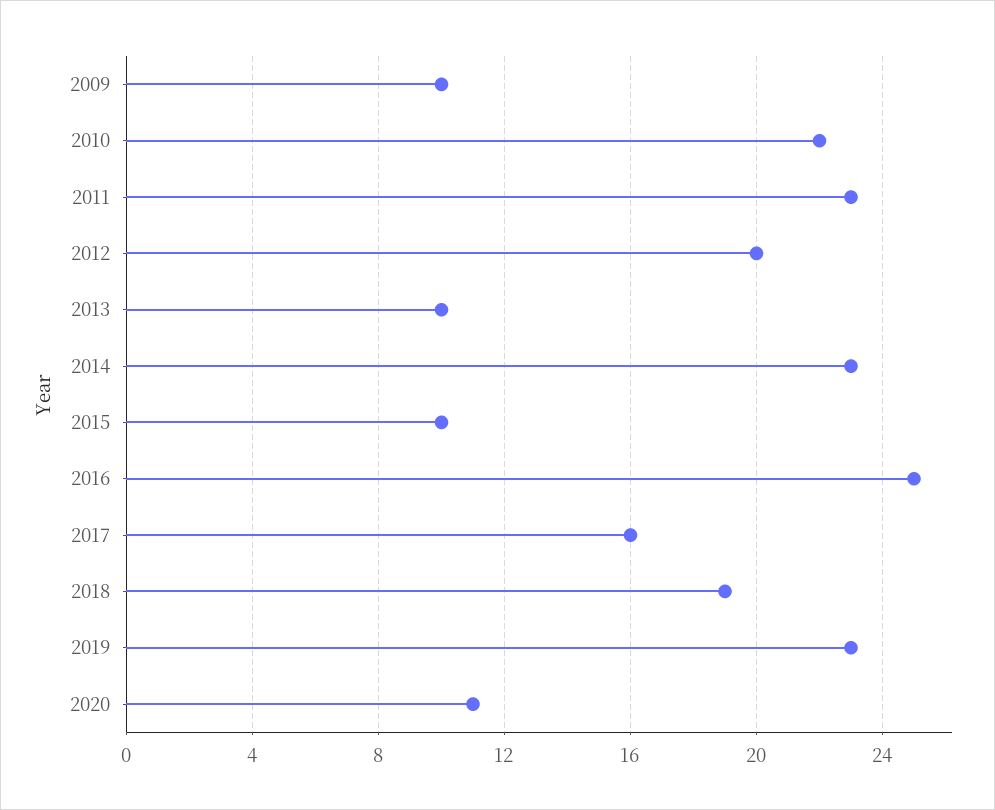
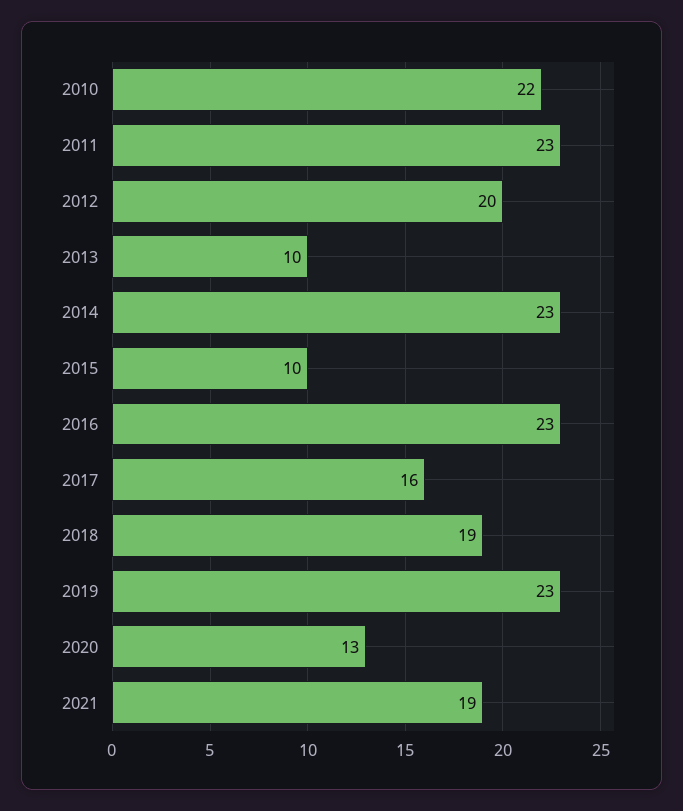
2009: 10 -> none
2016: 25 -> 23
2020: 11 -> 13
2021: none -> 19

